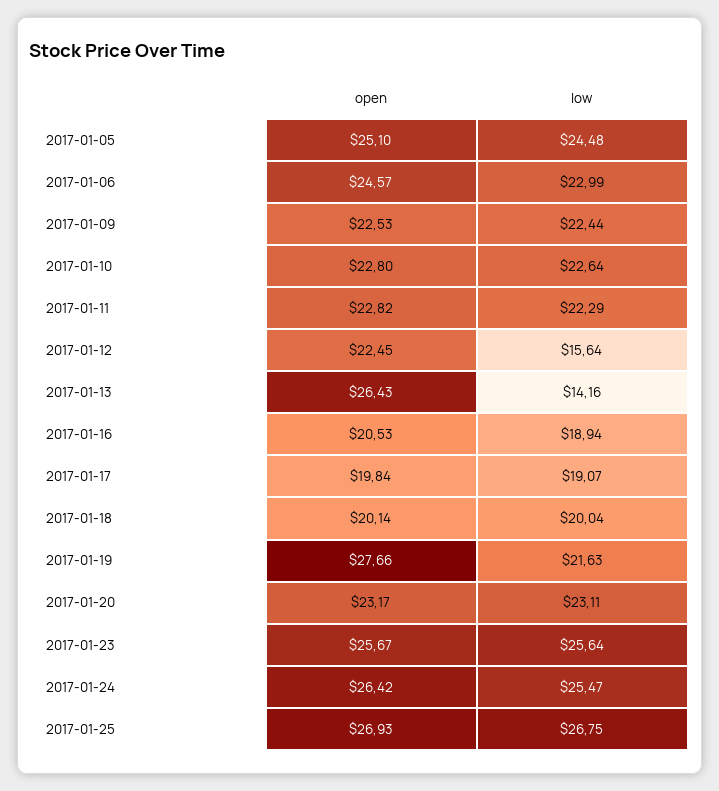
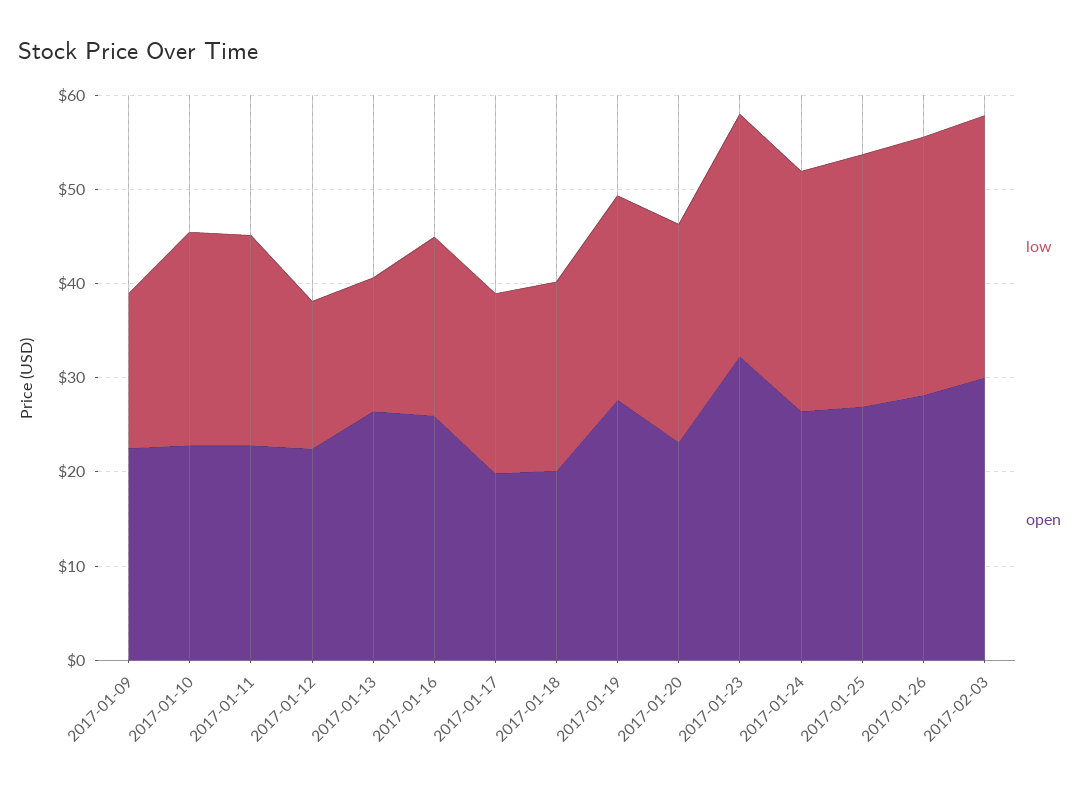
open, 2017-01-05: 25.1 -> none
low, 2017-01-05: 24.48 -> none
open, 2017-01-06: 24.57 -> none
low, 2017-01-06: 22.99 -> none
low, 2017-01-09: 22.44 -> 16
open, 2017-01-16: 20.53 -> 26
open, 2017-01-23: 25.67 -> 32
low, 2017-01-26: none -> 28
open, 2017-01-26: none -> 28
low, 2017-02-03: none -> 28
open, 2017-02-03: none -> 30

